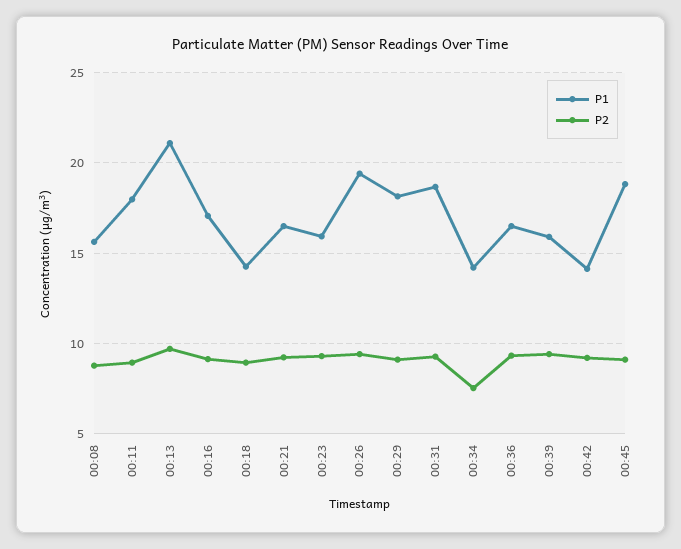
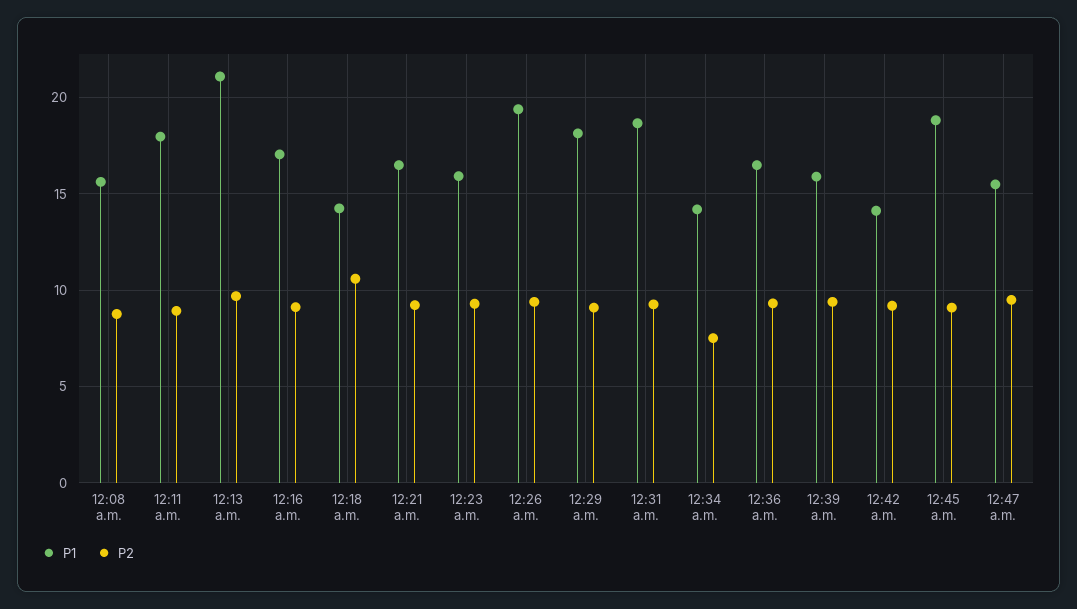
P2, 00:18: 9 -> 10.5
P1, 12:47 a.m.: none -> 15.5
P2, 12:47 a.m.: none -> 9.5

